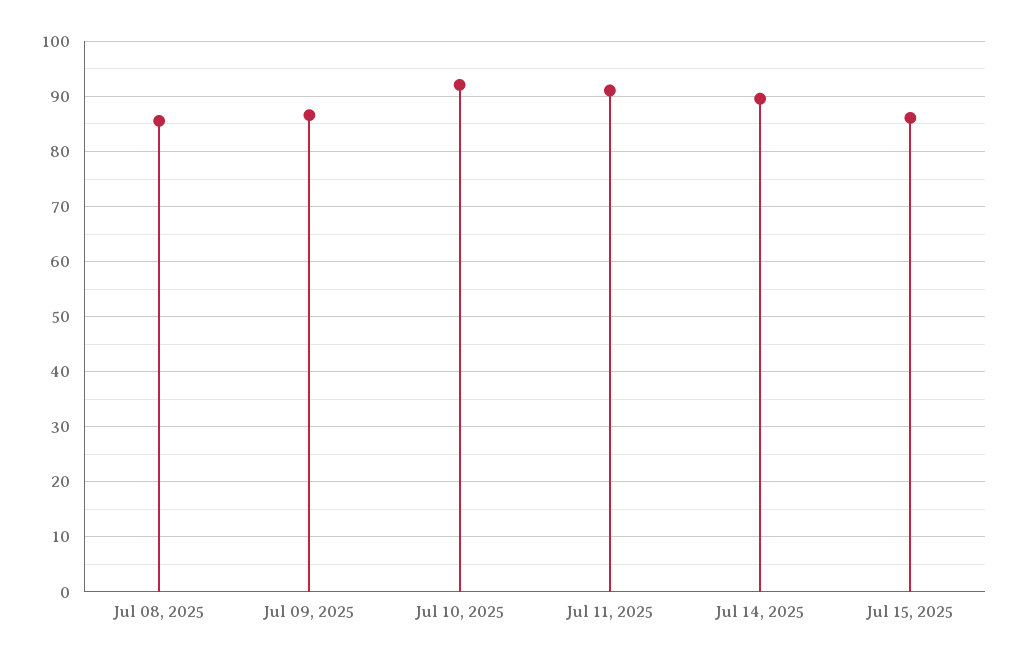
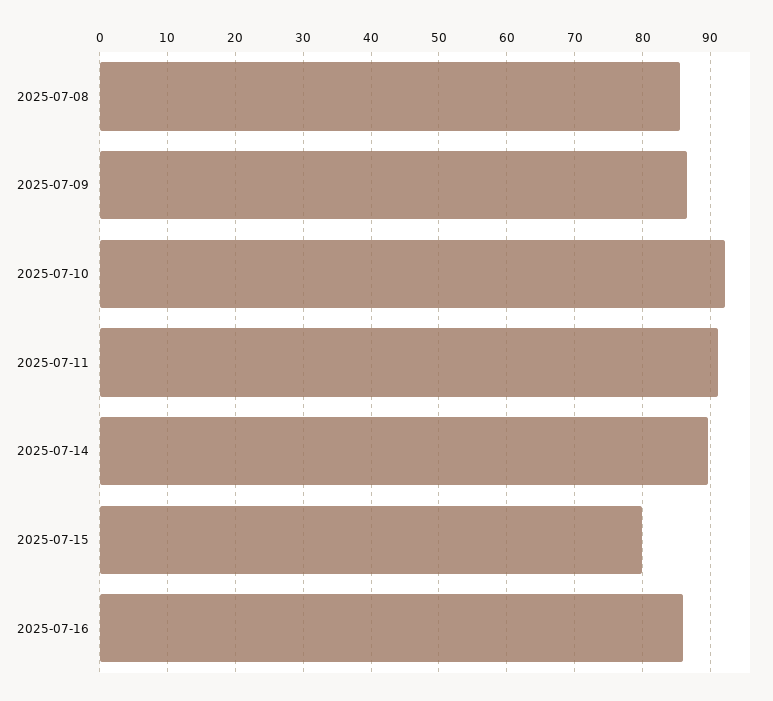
Jul 15, 2025: 86 -> 80
2025-07-16: none -> 86

